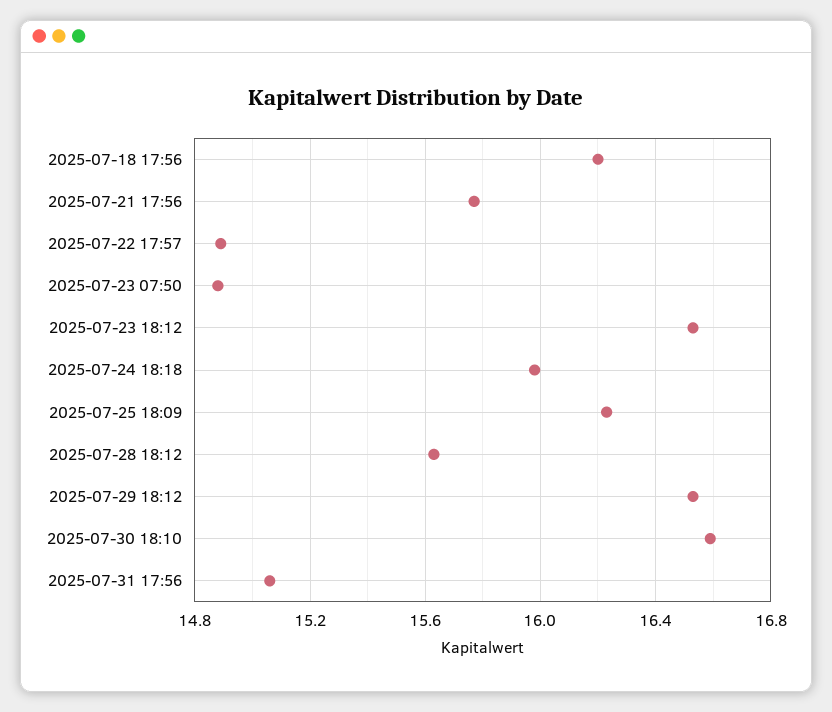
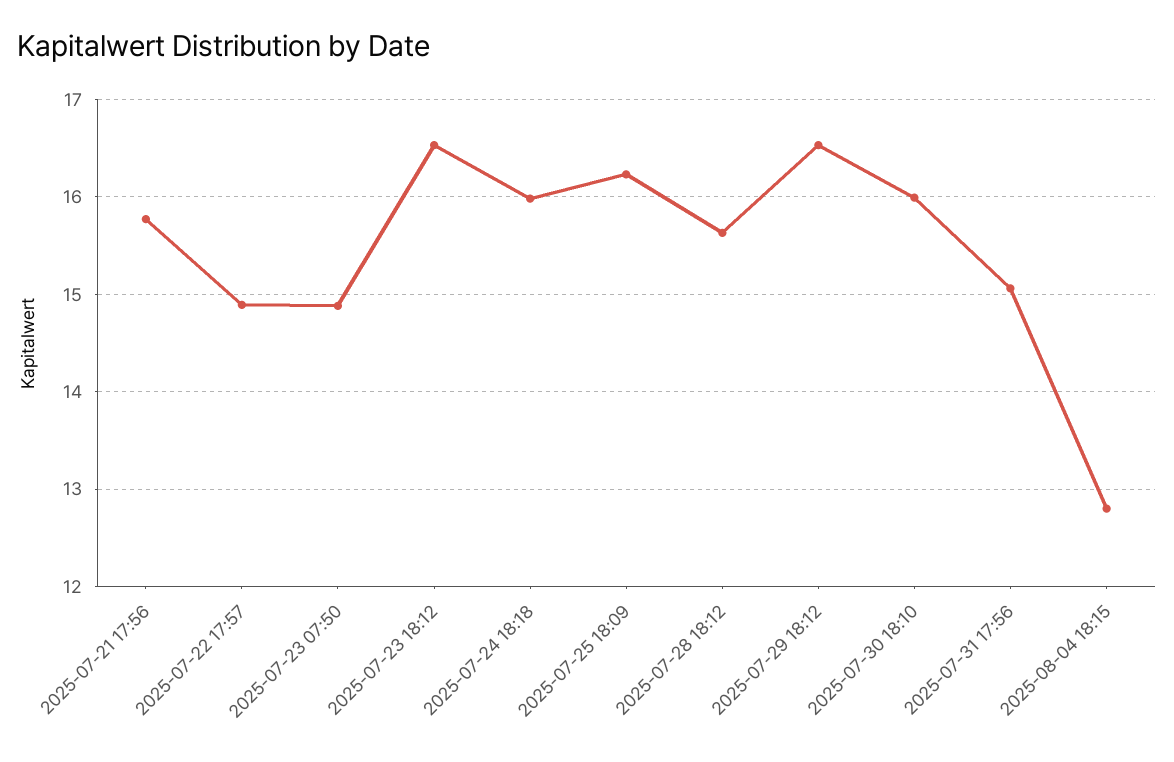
2025-07-18 17:56: 16.2 -> none
2025-07-30 18:10: 16.6 -> 16
2025-08-04 18:15: none -> 12.8

